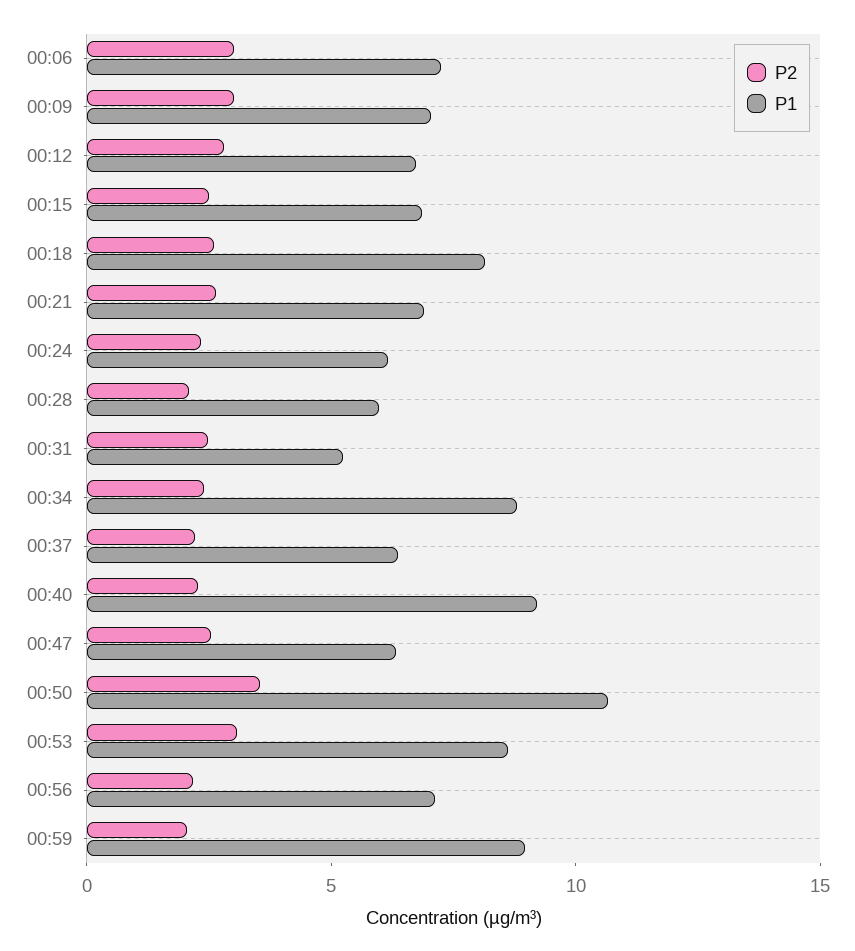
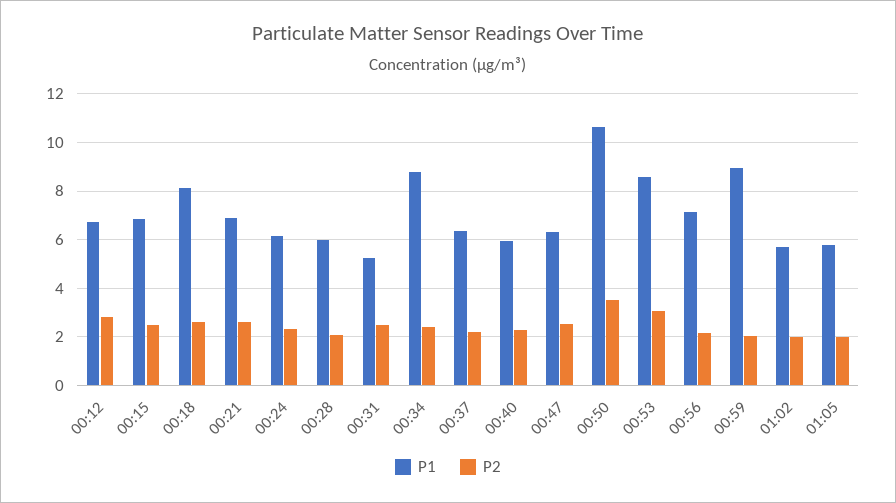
P2, 00:06: 3 -> none
P1, 00:06: 7 -> none
P2, 00:09: 3 -> none
P1, 00:09: 7 -> none
P1, 00:40: 9 -> 6
P1, 01:02: none -> 5.75
P2, 01:02: none -> 2
P1, 01:05: none -> 5.75
P2, 01:05: none -> 2

